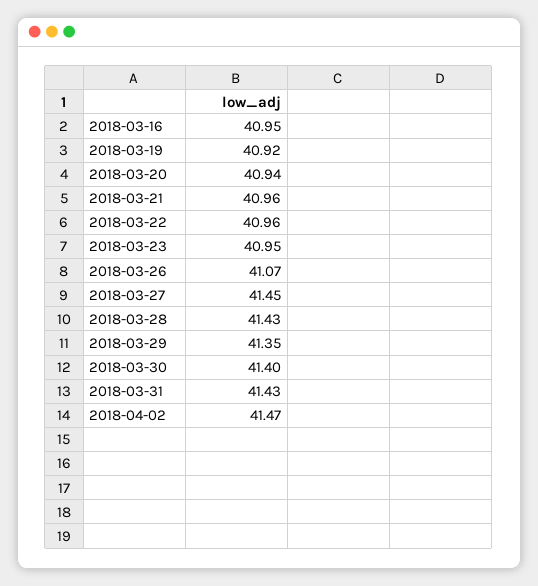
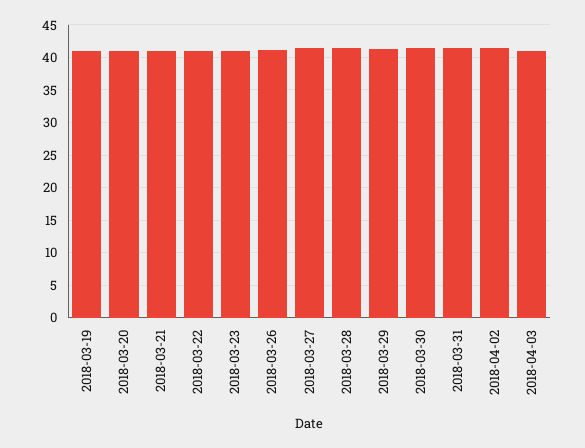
2018-03-16: 40.95 -> none
2018-04-03: none -> 41

